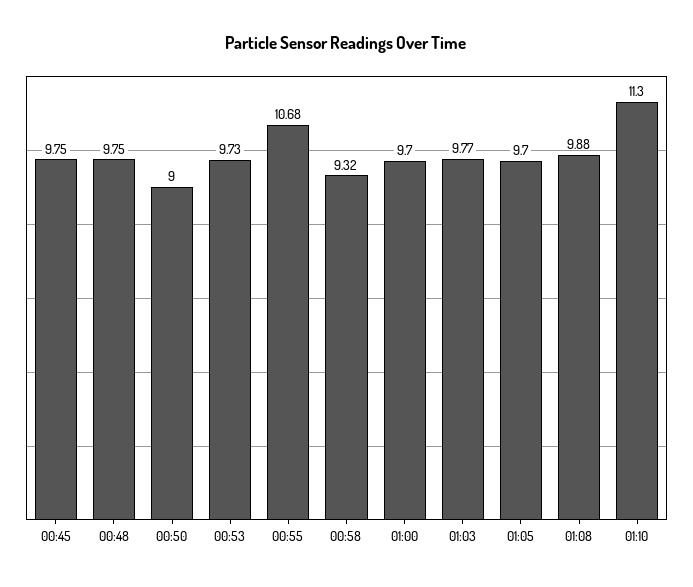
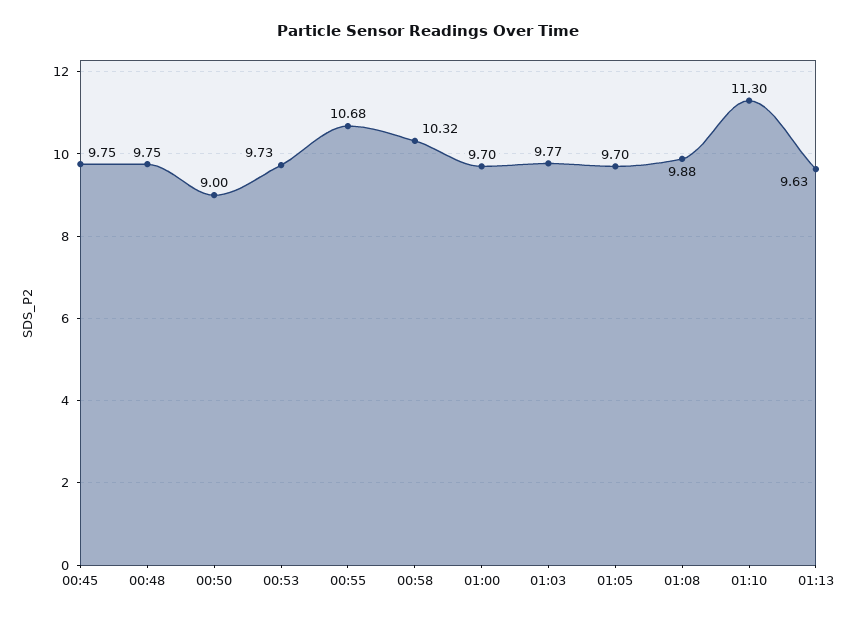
00:58: 9.32 -> 10.32
01:13: none -> 9.63

